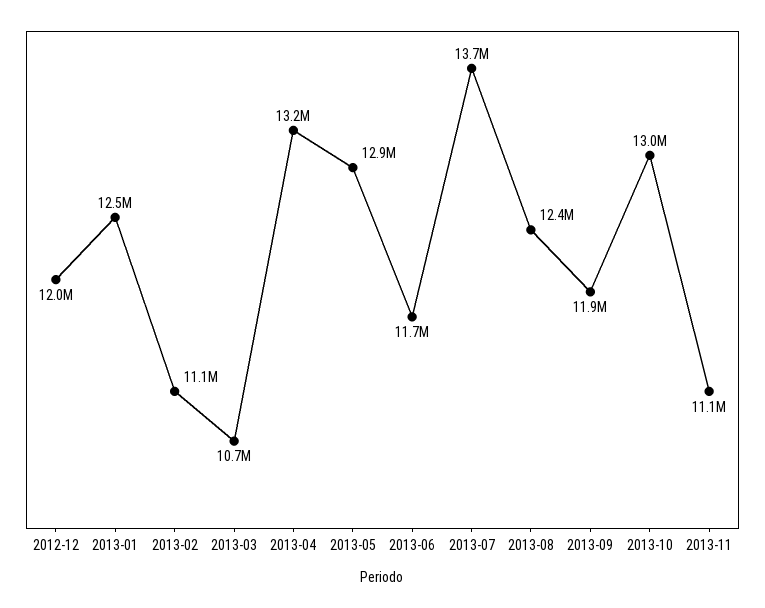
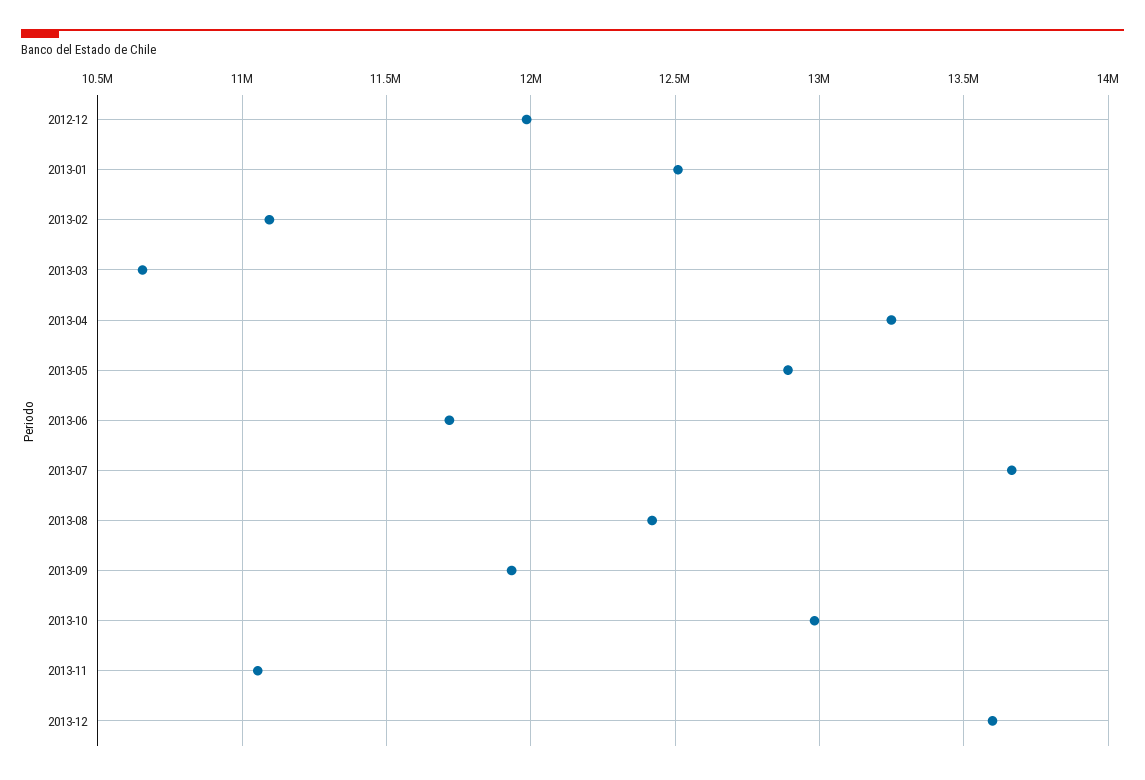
2013-12: none -> 13600000

